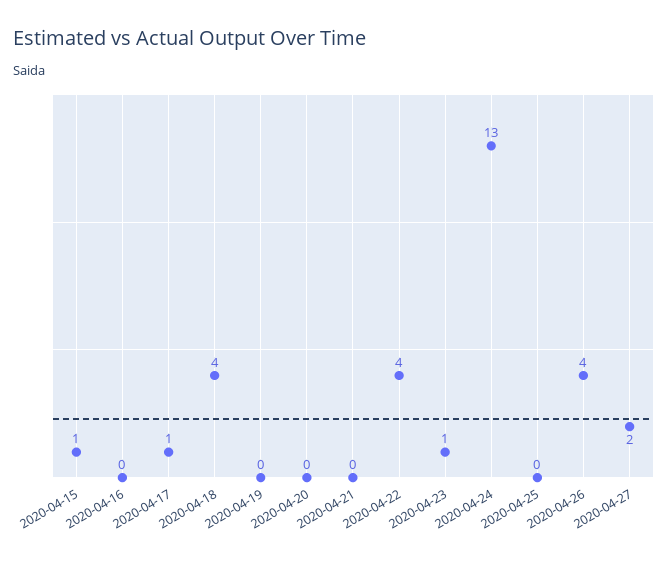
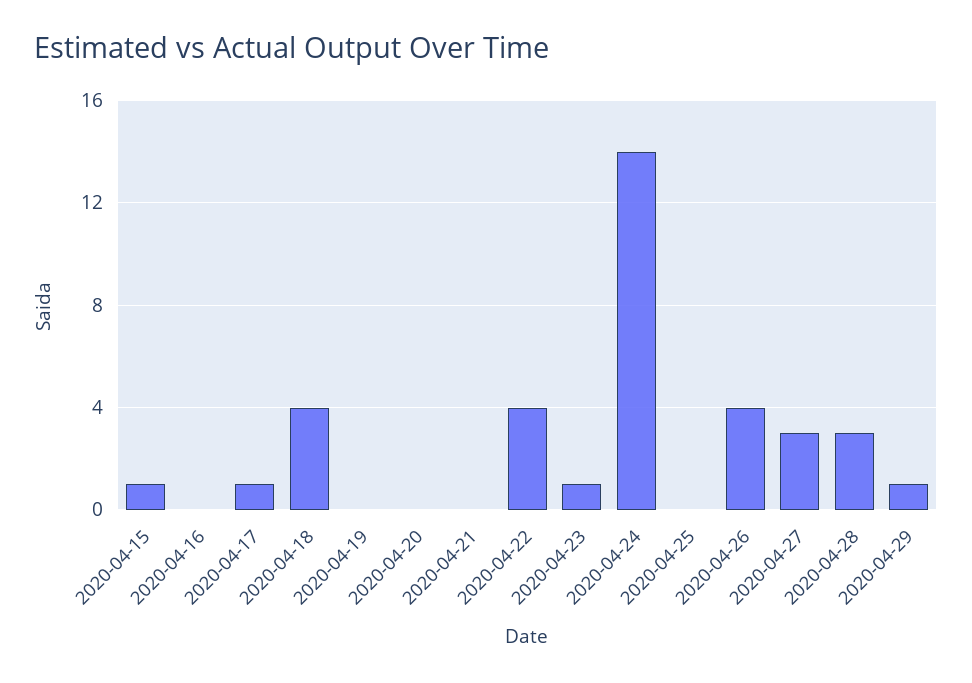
2020-04-24: 13 -> 14
2020-04-27: 2 -> 3
2020-04-28: none -> 3
2020-04-29: none -> 1

